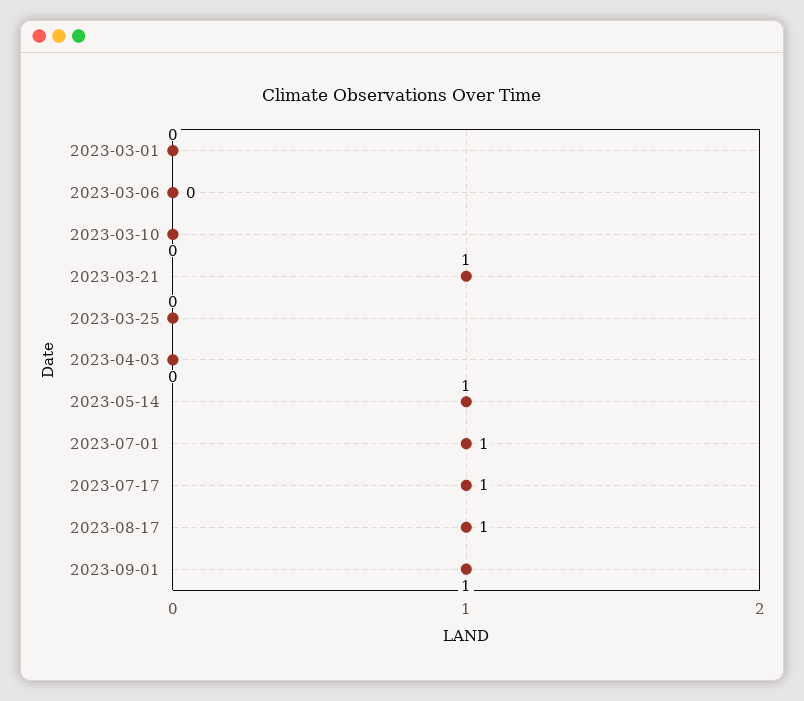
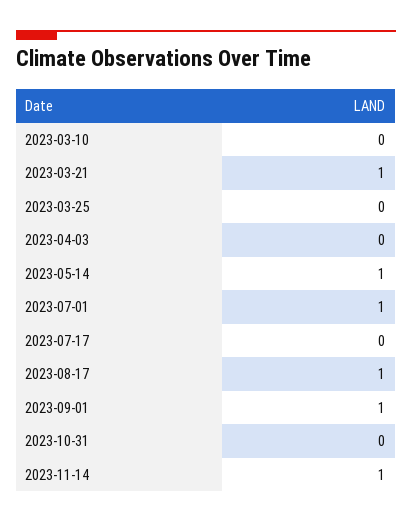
2023-03-01: 0 -> none
2023-03-06: 0 -> none
2023-07-17: 1 -> 0
2023-10-31: none -> 0
2023-11-14: none -> 1

